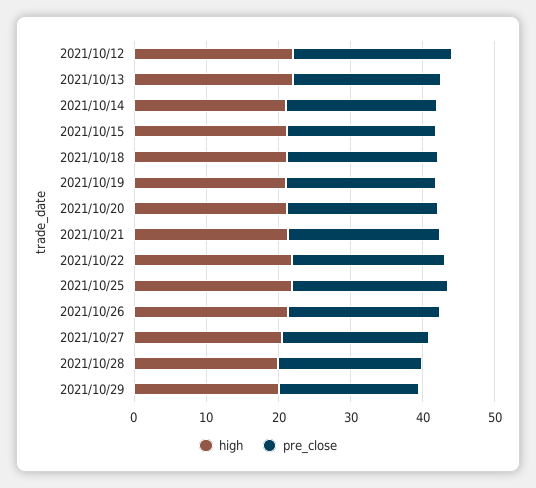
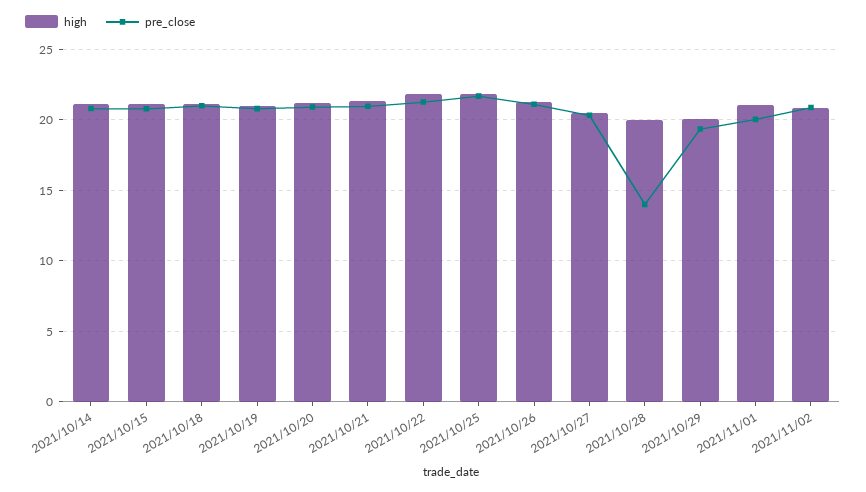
high, 2021/10/12: 22 -> none
pre_close, 2021/10/12: 22 -> none
high, 2021/10/13: 22 -> none
pre_close, 2021/10/13: 20 -> none
pre_close, 2021/10/28: 20 -> 14
high, 2021/11/01: none -> 21
pre_close, 2021/11/01: none -> 20
high, 2021/11/02: none -> 21
pre_close, 2021/11/02: none -> 21

